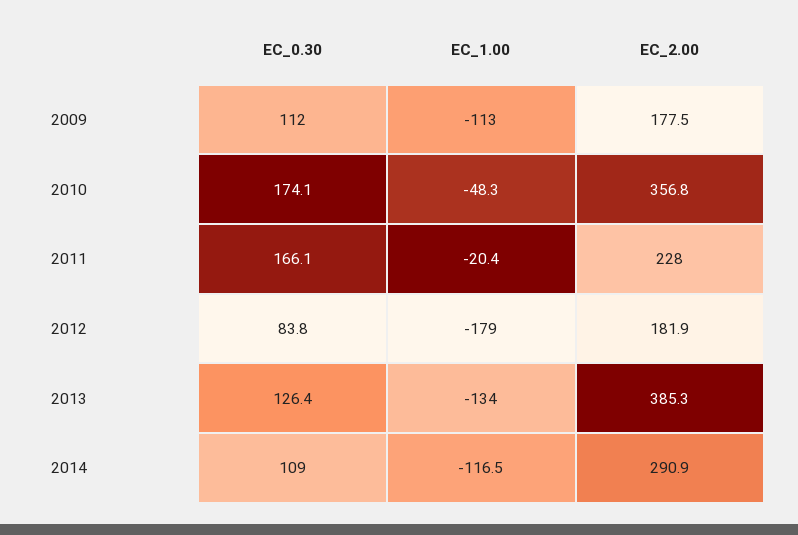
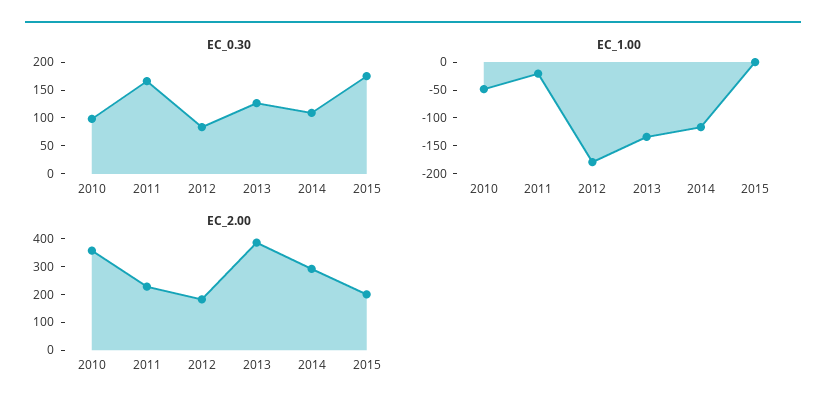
EC_0.30, 2009: 112 -> none
EC_1.00, 2009: -113 -> none
EC_2.00, 2009: 177.5 -> none
EC_0.30, 2010: 174.1 -> 100
EC_0.30, 2015: none -> 175
EC_1.00, 2015: none -> 0
EC_2.00, 2015: none -> 200

